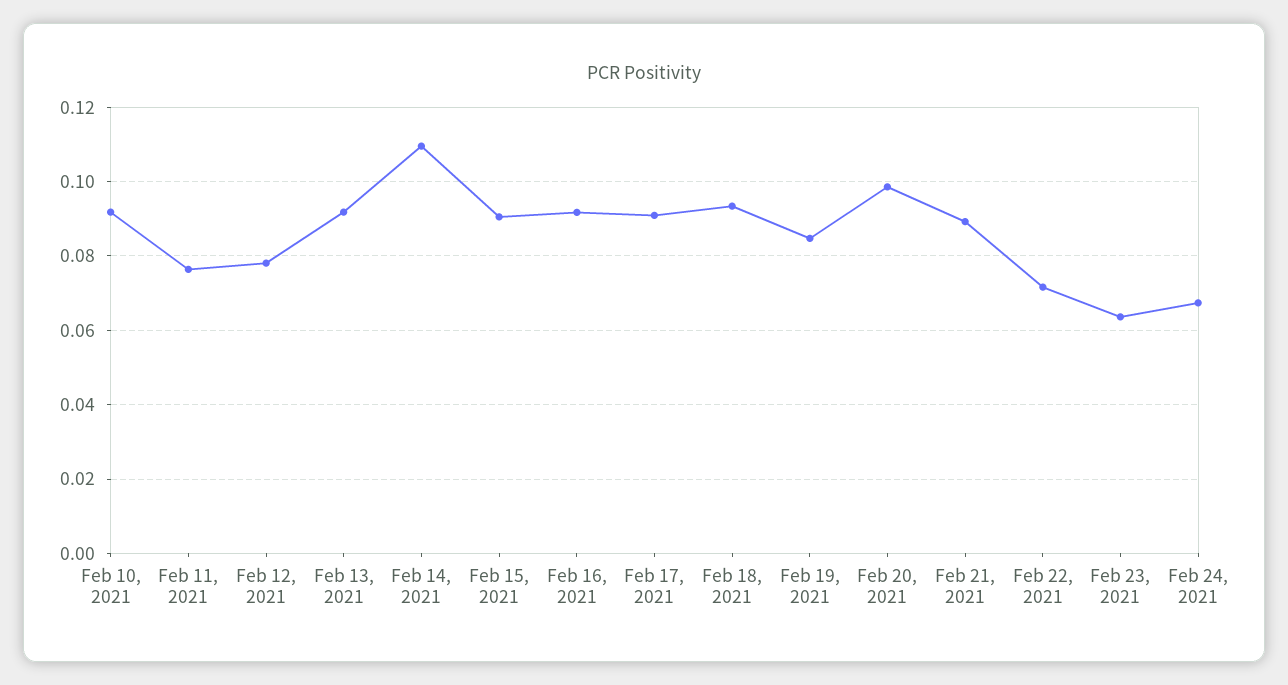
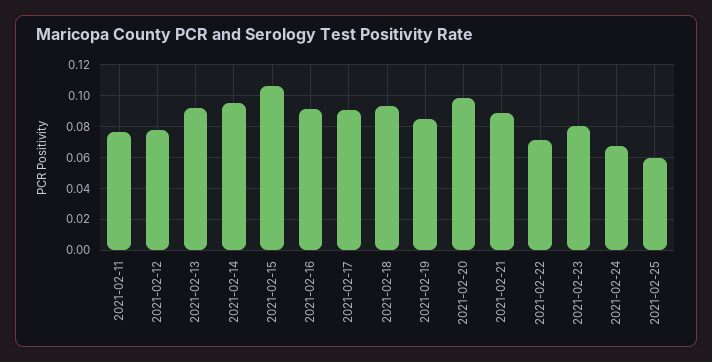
Feb 10, 2021: 0.092 -> none
Feb 14, 2021: 0.11 -> 0.095
Feb 15, 2021: 0.09 -> 0.105
Feb 23, 2021: 0.064 -> 0.08
2021-02-25: none -> 0.06

